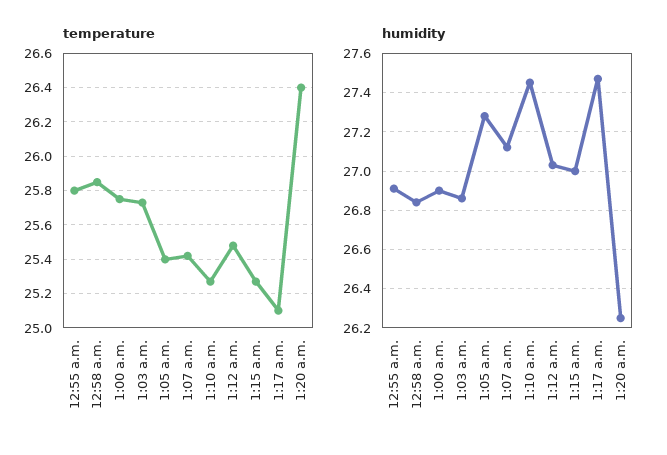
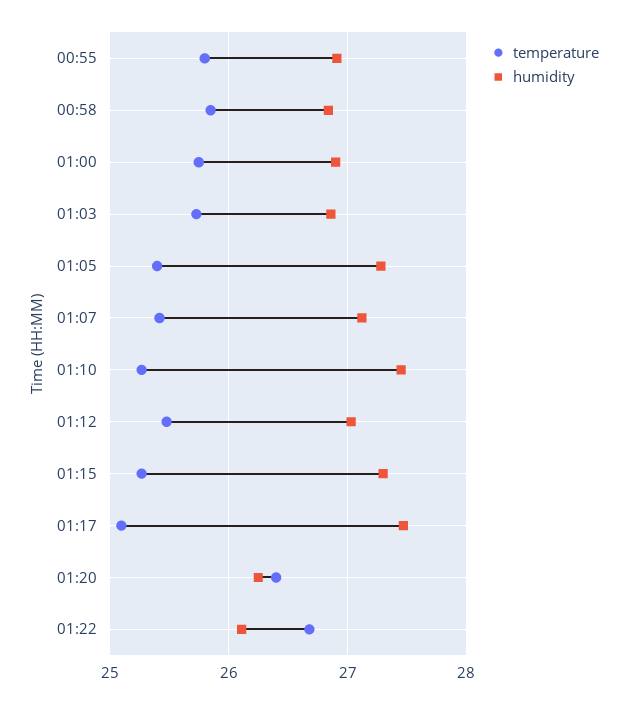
humidity, 1:15 a.m.: 27 -> 27.3
temperature, 01:22: none -> 26.7
humidity, 01:22: none -> 26.1

